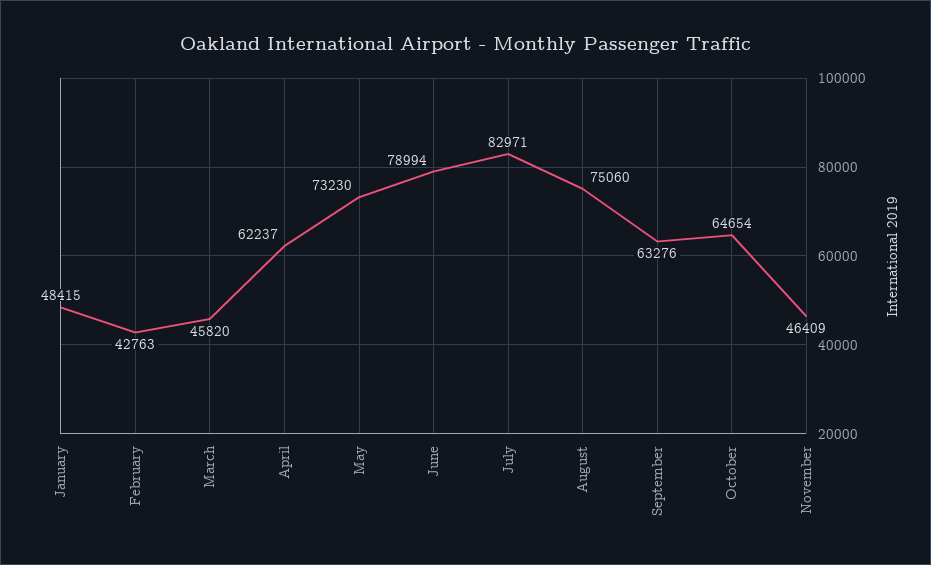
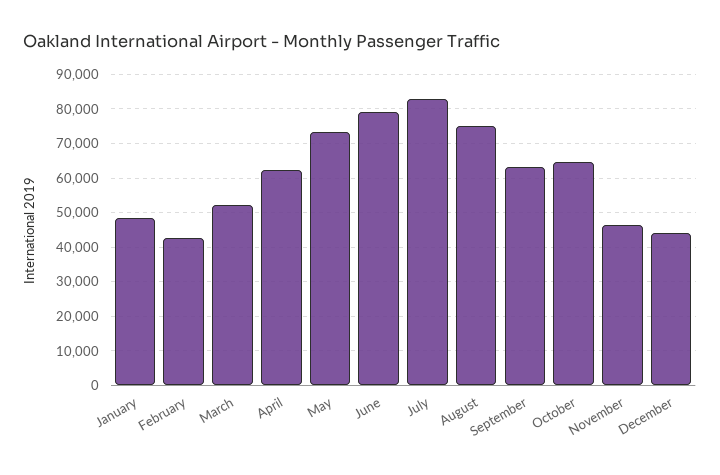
March: 45820 -> 52000
December: none -> 44000

